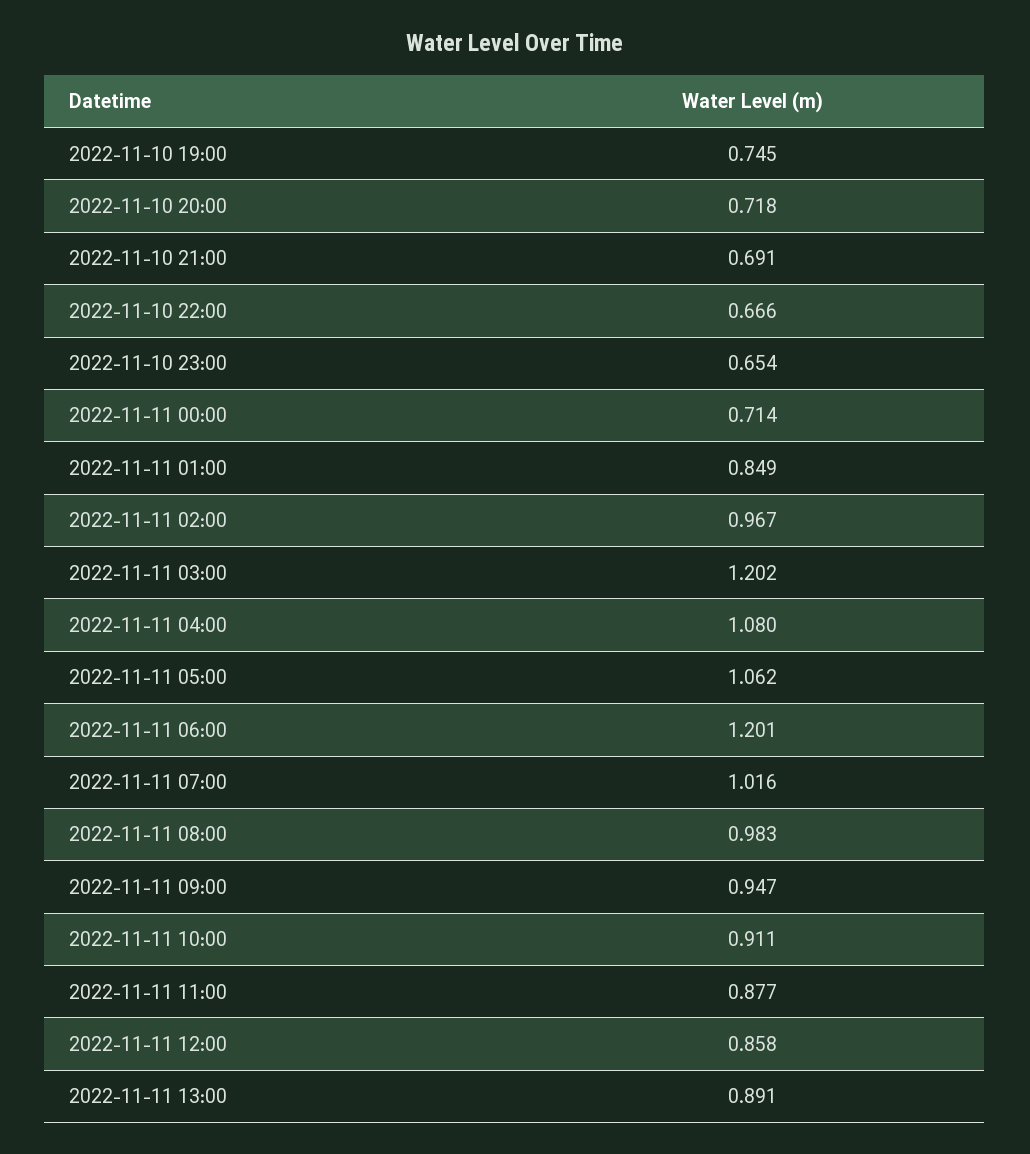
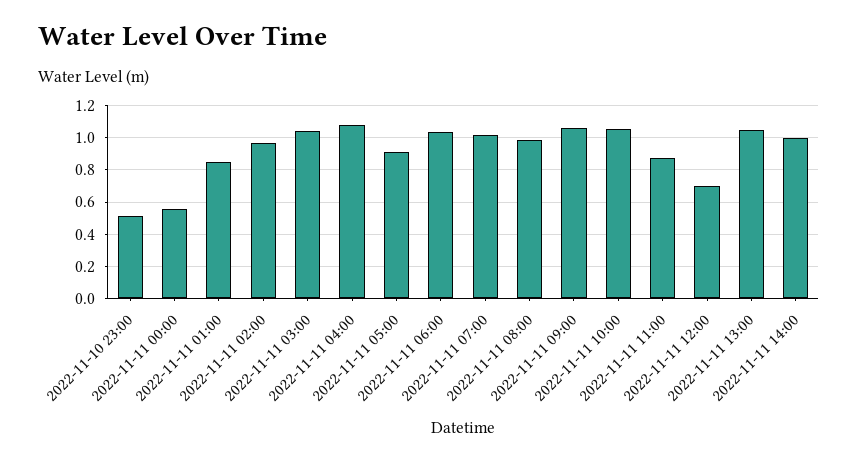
2022-11-10 19:00: 0.745 -> none
2022-11-10 20:00: 0.718 -> none
2022-11-10 21:00: 0.691 -> none
2022-11-10 22:00: 0.666 -> none
2022-11-10 23:00: 0.654 -> 0.5
2022-11-11 00:00: 0.714 -> 0.55
2022-11-11 03:00: 1.202 -> 1.05
2022-11-11 05:00: 1.062 -> 0.9
2022-11-11 06:00: 1.201 -> 1.05
2022-11-11 09:00: 0.947 -> 1.05
2022-11-11 10:00: 0.911 -> 1.05
2022-11-11 12:00: 0.858 -> 0.7
2022-11-11 13:00: 0.891 -> 1.05
2022-11-11 14:00: none -> 1

